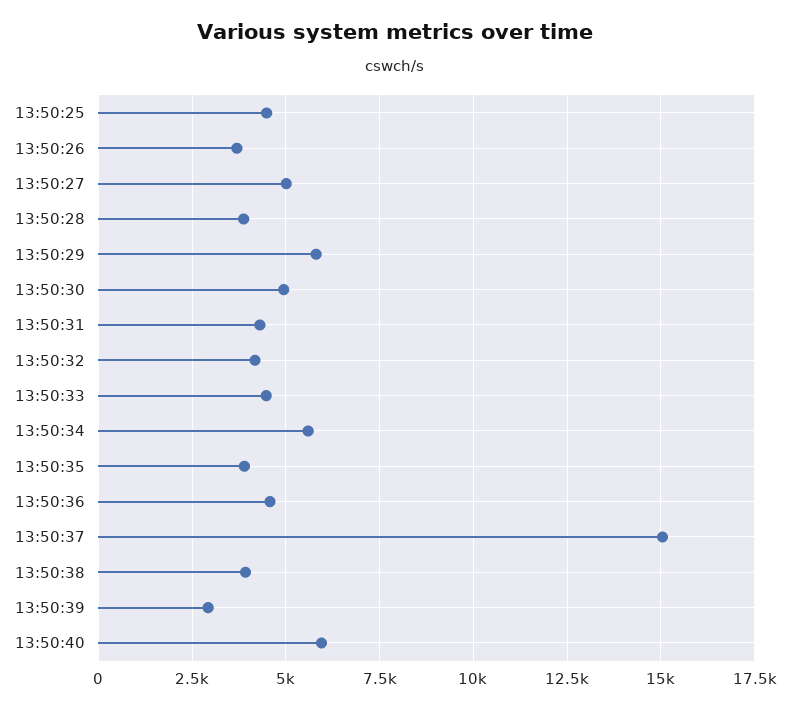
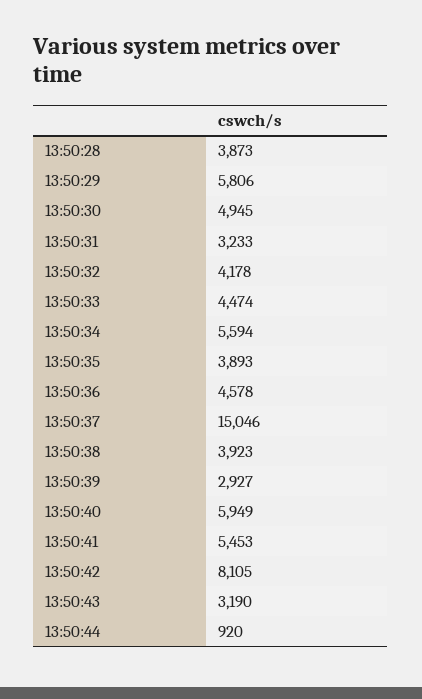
13:50:25: 4500 -> none
13:50:26: 3750 -> none
13:50:27: 5000 -> none
13:50:31: 4250 -> 3233
13:50:41: none -> 5453
13:50:42: none -> 8105
13:50:43: none -> 3190
13:50:44: none -> 920

